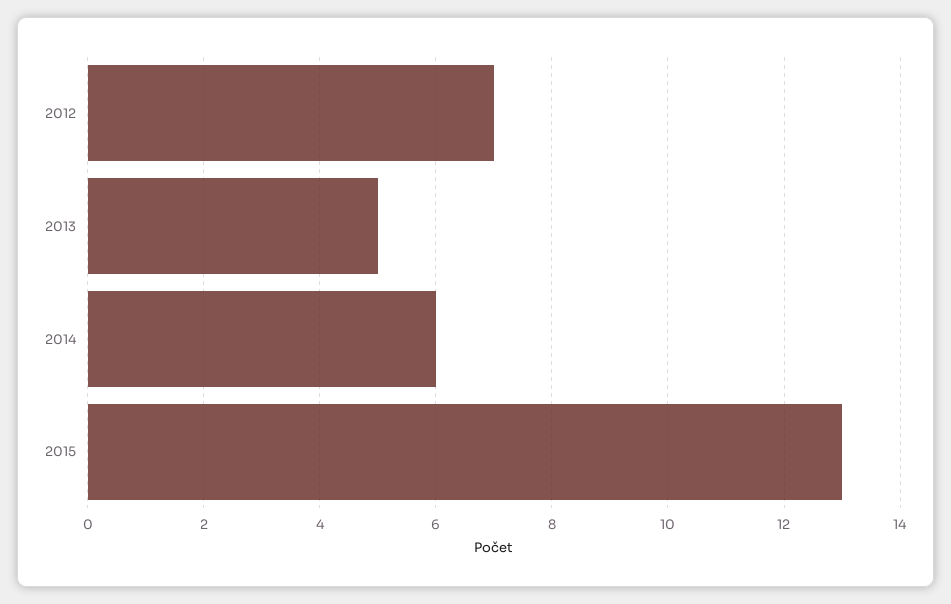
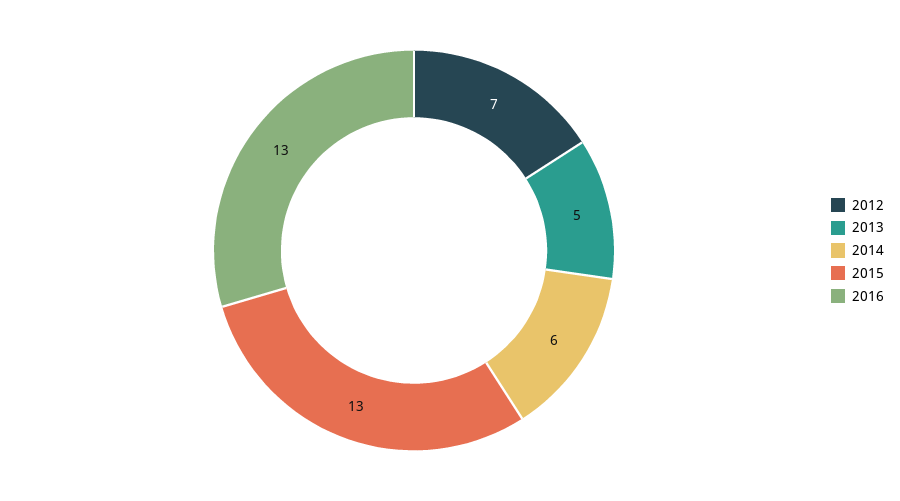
2016: none -> 13

